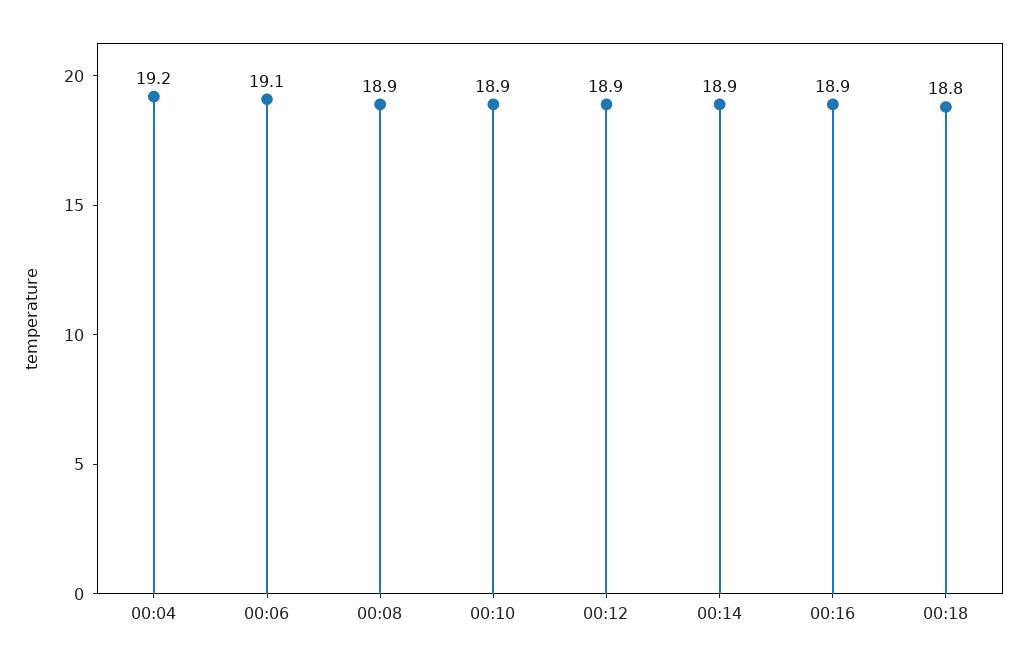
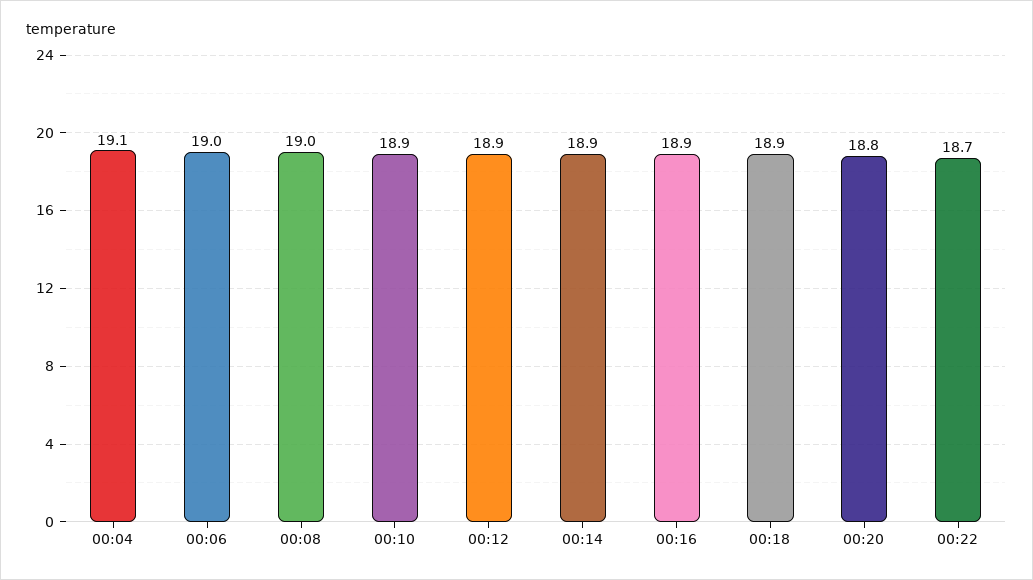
00:04: 19.2 -> 19.1
00:06: 19.1 -> 19
00:08: 18.9 -> 19
00:18: 18.8 -> 18.9
00:20: none -> 18.8
00:22: none -> 18.7

